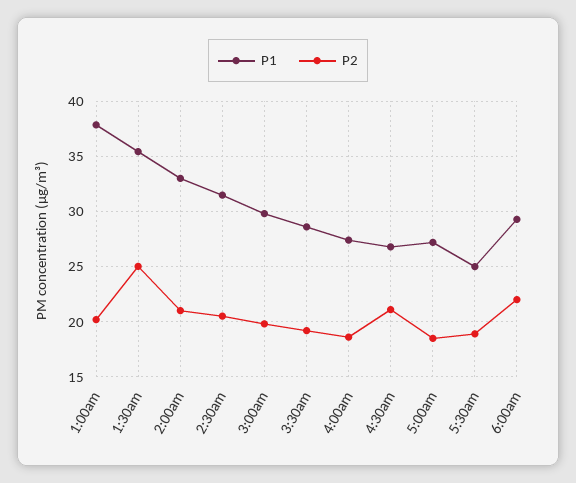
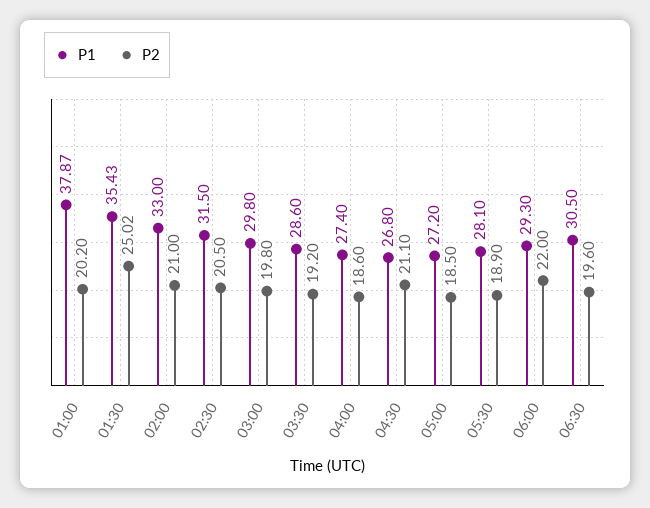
P1, 5:30am: 25 -> 28.1
P1, 06:30: none -> 30.5
P2, 06:30: none -> 19.6

